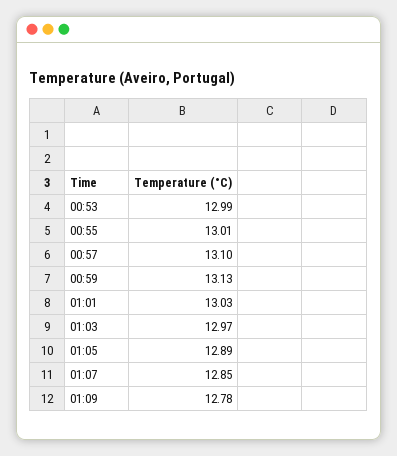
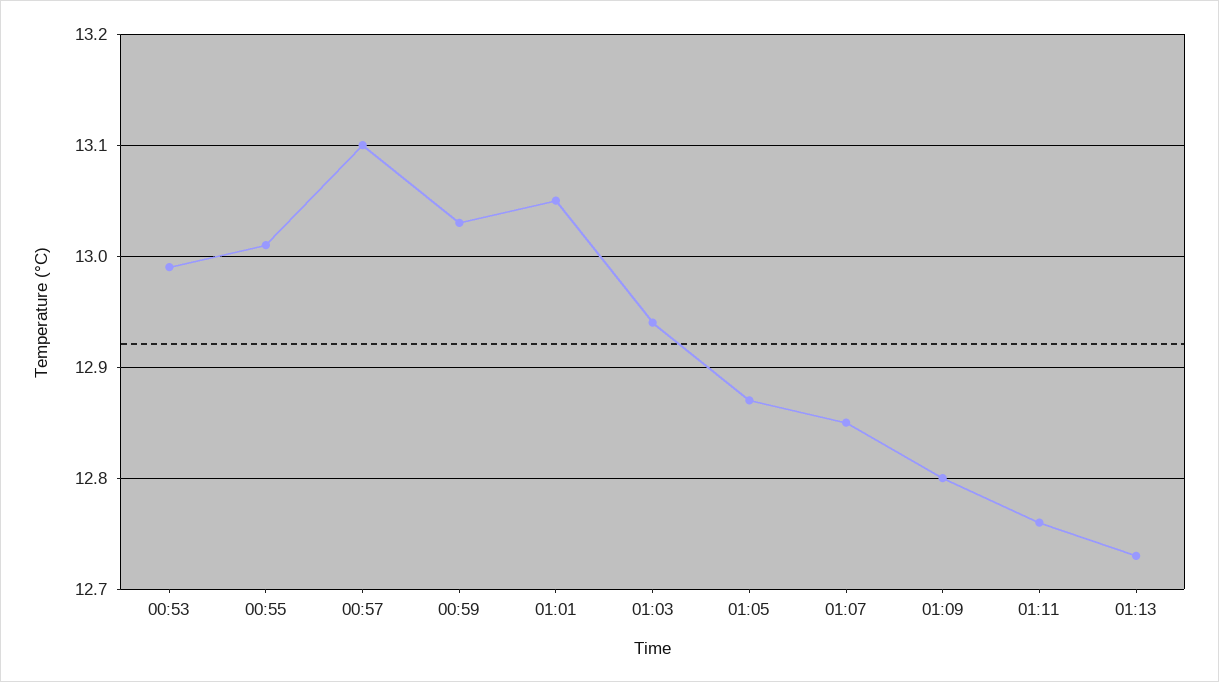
00:59: 13.13 -> 13.03
01:01: 13.03 -> 13.05
01:03: 12.97 -> 12.94
01:05: 12.89 -> 12.87
01:09: 12.78 -> 12.8
01:11: none -> 12.76
01:13: none -> 12.73

